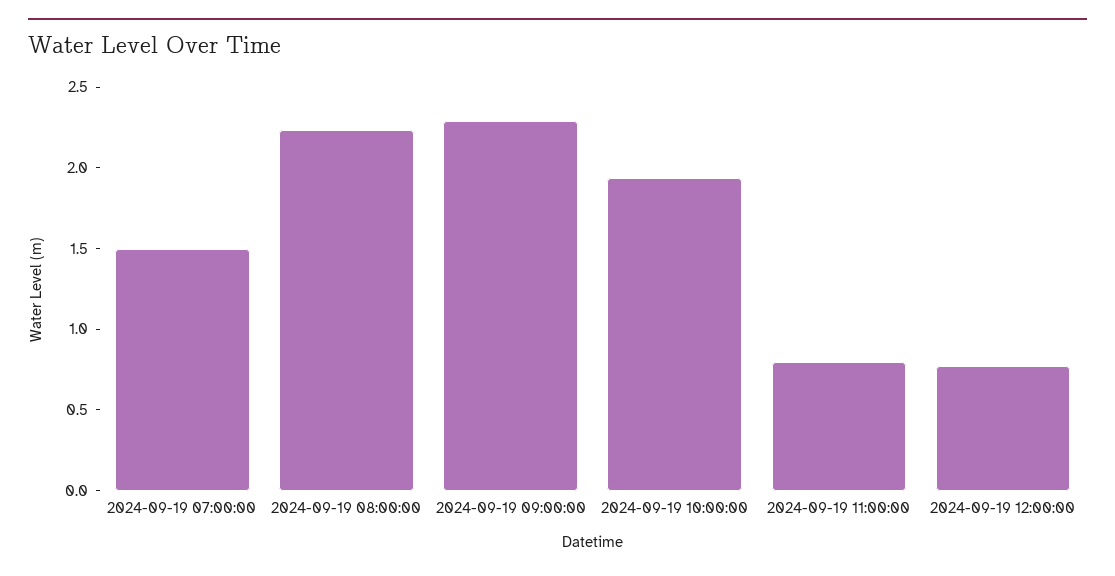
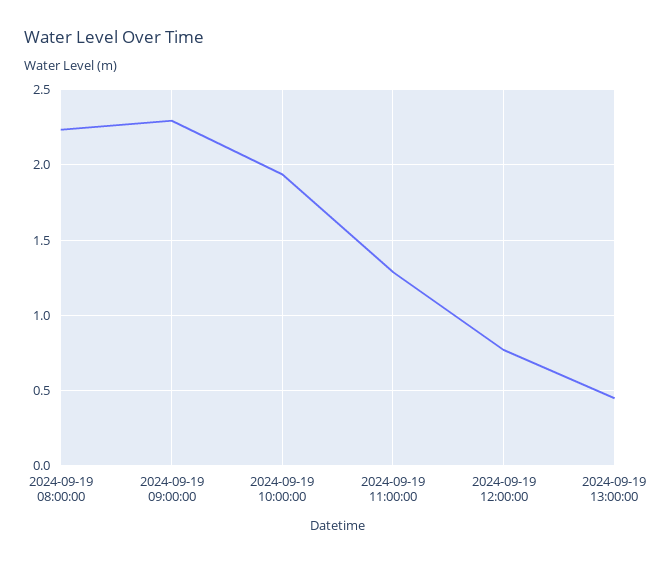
2024-09-19 07:00:00: 1.5 -> none
2024-09-19 11:00:00: 0.8 -> 1.3
2024-09-19 13:00:00: none -> 0.45

